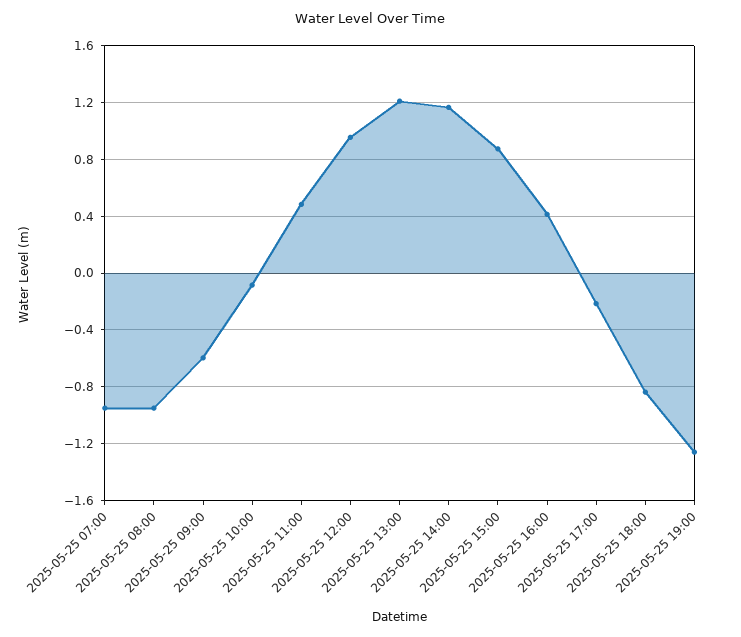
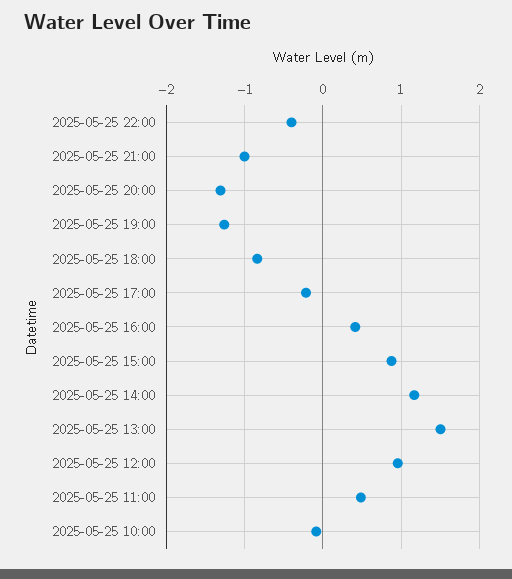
2025-05-25 07:00: -0.95 -> none
2025-05-25 08:00: -0.95 -> none
2025-05-25 09:00: -0.6 -> none
2025-05-25 13:00: 1.2 -> 1.5
2025-05-25 22:00: none -> -0.4
2025-05-25 21:00: none -> -1
2025-05-25 20:00: none -> -1.3

